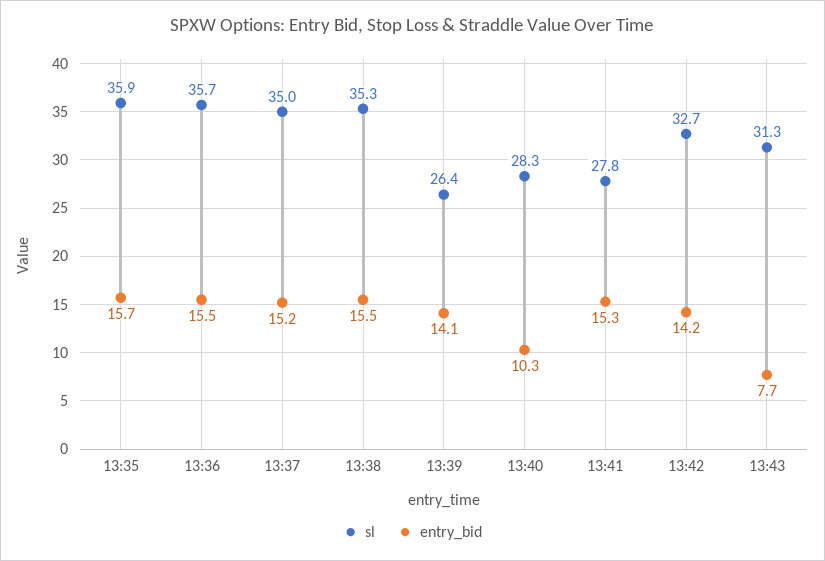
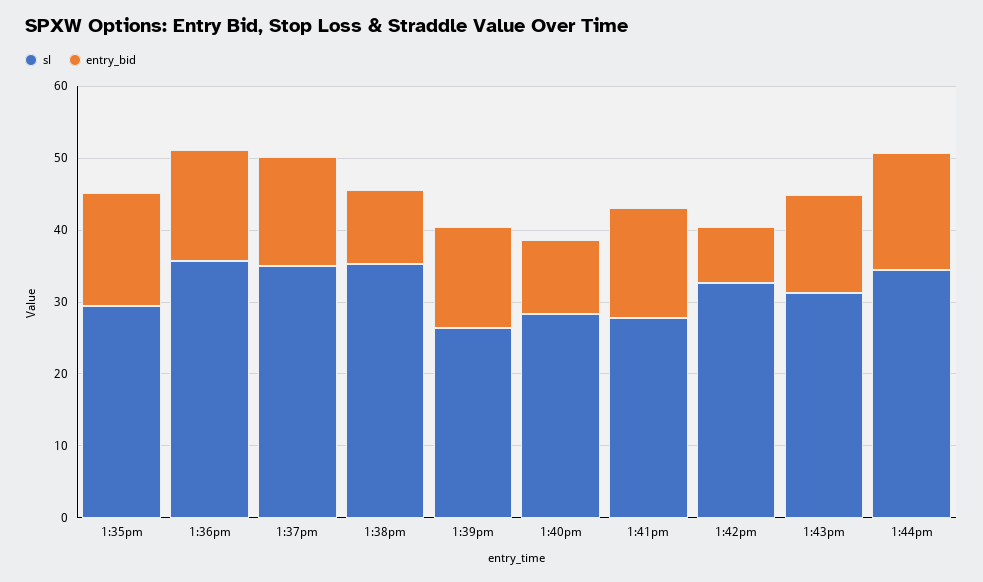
sl, 13:35: 35.9 -> 30
entry_bid, 13:38: 15.5 -> 10
entry_bid, 13:42: 14.2 -> 8
entry_bid, 13:43: 7.7 -> 14
sl, 1:44pm: none -> 34
entry_bid, 1:44pm: none -> 16

